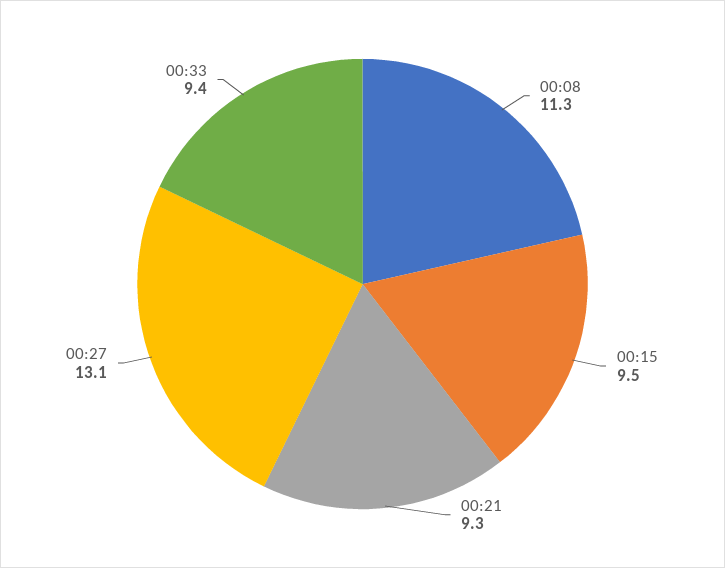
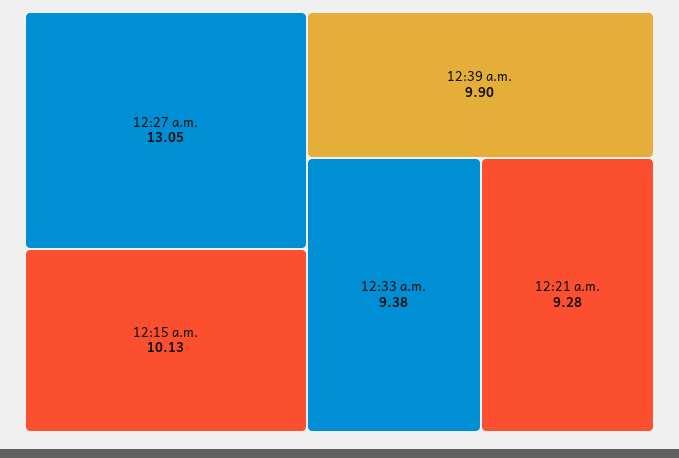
00:08: 11.3 -> none
00:15: 9.5 -> 10.13
12:39 a.m.: none -> 9.9

